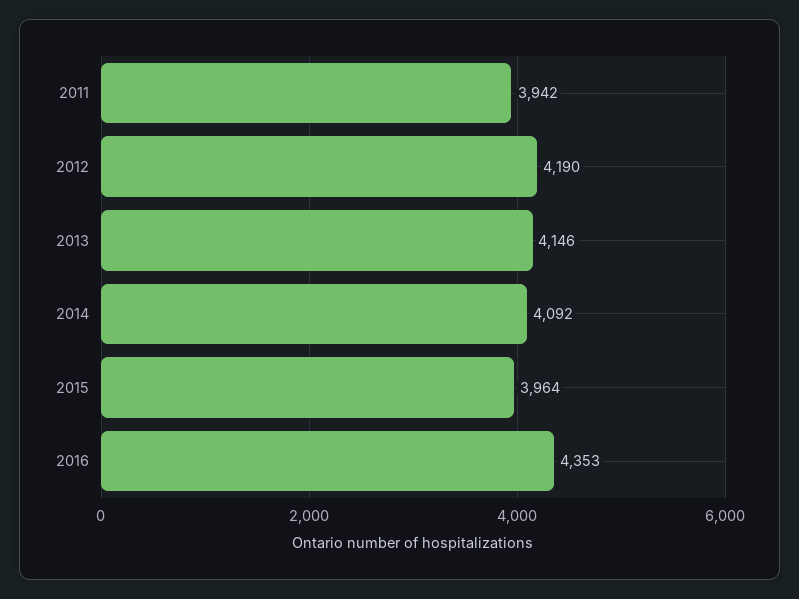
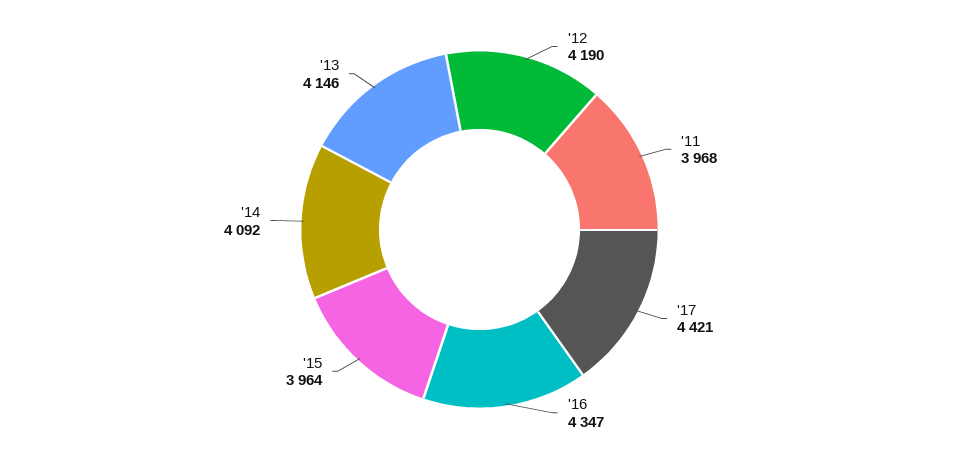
2011: 3942 -> 3968
2016: 4353 -> 4347
'17: none -> 4421

